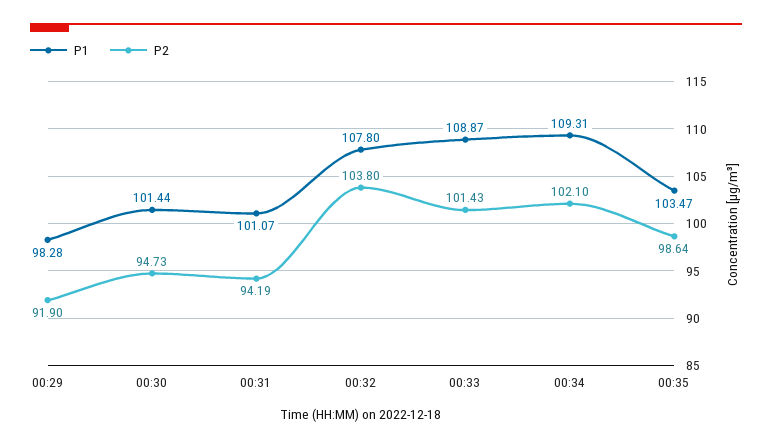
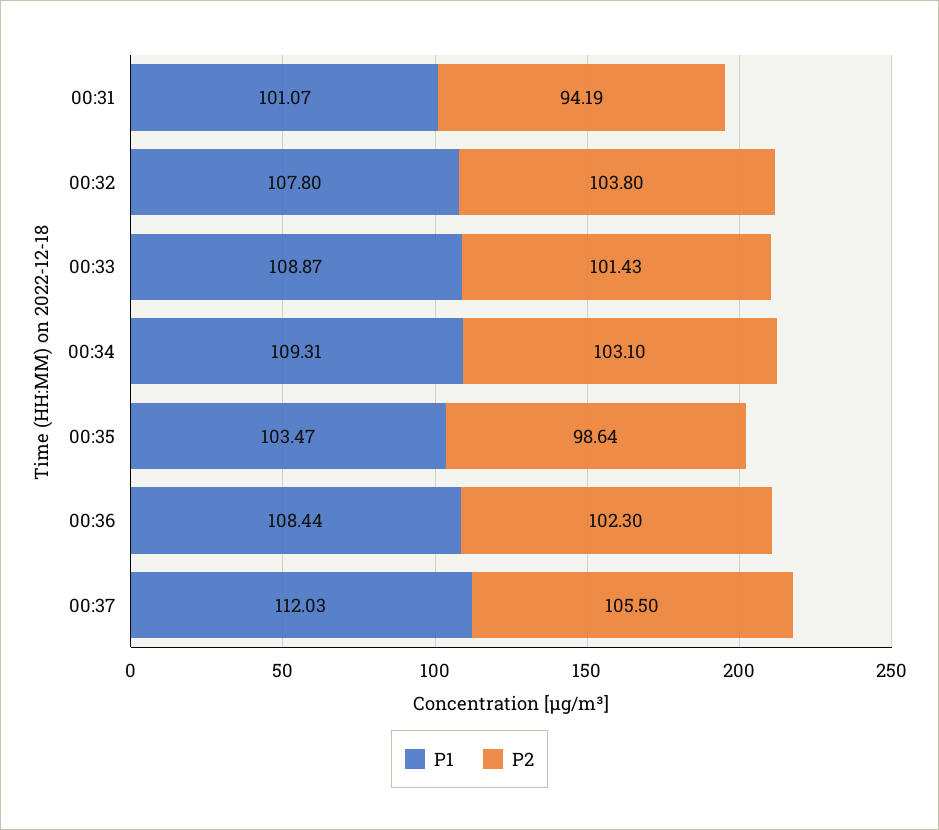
P1, 00:29: 98.28 -> none
P2, 00:29: 91.9 -> none
P1, 00:30: 101.44 -> none
P2, 00:30: 94.73 -> none
P2, 00:34: 102.1 -> 103.1
P1, 00:36: none -> 108.44
P2, 00:36: none -> 102.3
P1, 00:37: none -> 112.03
P2, 00:37: none -> 105.5

